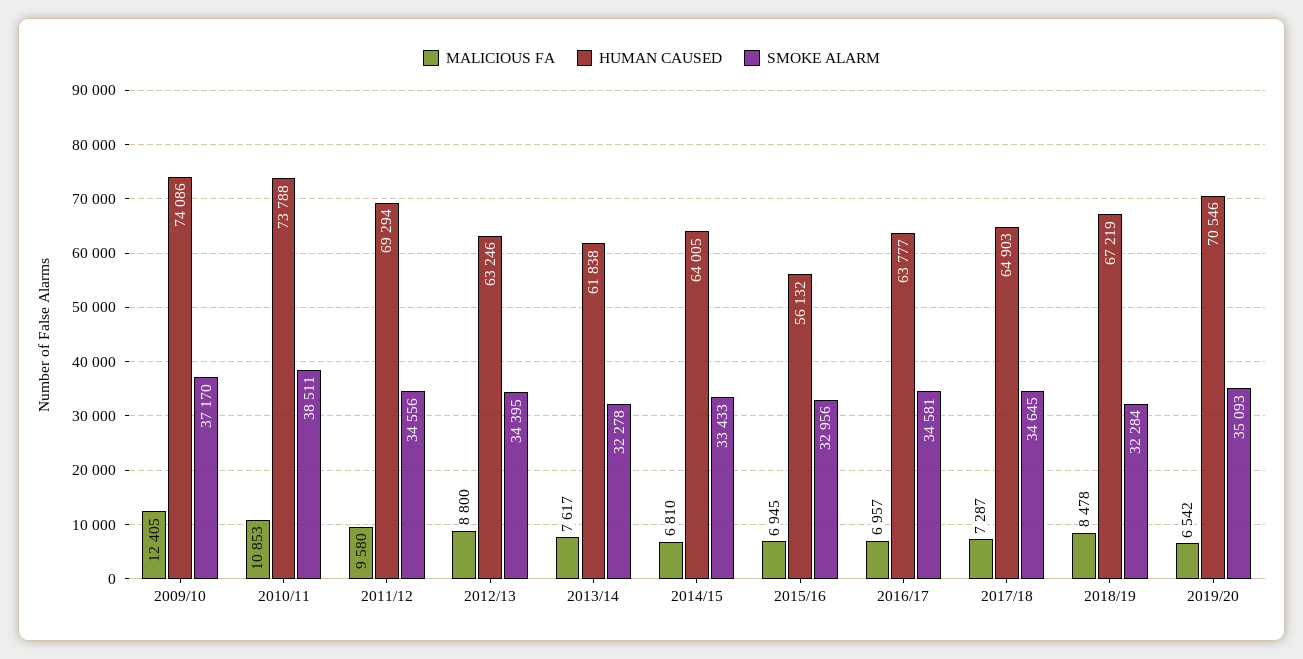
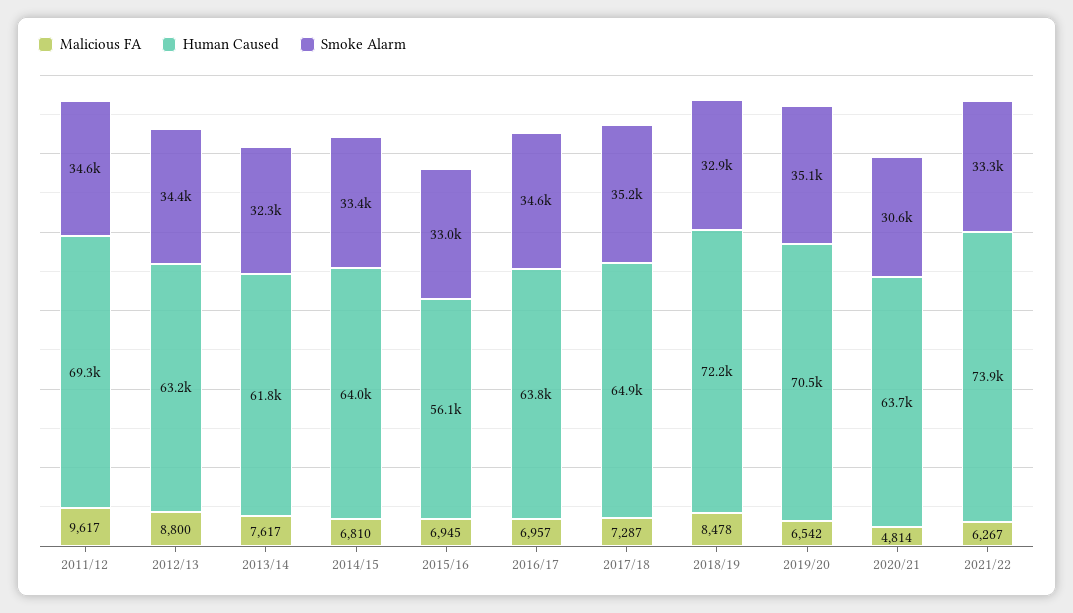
MALICIOUS FA, 2009/10: 12405 -> none
HUMAN CAUSED, 2009/10: 74086 -> none
SMOKE ALARM, 2009/10: 37170 -> none
MALICIOUS FA, 2010/11: 10853 -> none
HUMAN CAUSED, 2010/11: 73788 -> none
SMOKE ALARM, 2010/11: 38511 -> none
MALICIOUS FA, 2011/12: 9580 -> 9617
SMOKE ALARM, 2017/18: 34645 -> 35200
HUMAN CAUSED, 2018/19: 67219 -> 72200
SMOKE ALARM, 2018/19: 32284 -> 32900
MALICIOUS FA, 2020/21: none -> 4814
HUMAN CAUSED, 2020/21: none -> 63700
SMOKE ALARM, 2020/21: none -> 30600
MALICIOUS FA, 2021/22: none -> 6267
HUMAN CAUSED, 2021/22: none -> 73900
SMOKE ALARM, 2021/22: none -> 33300

